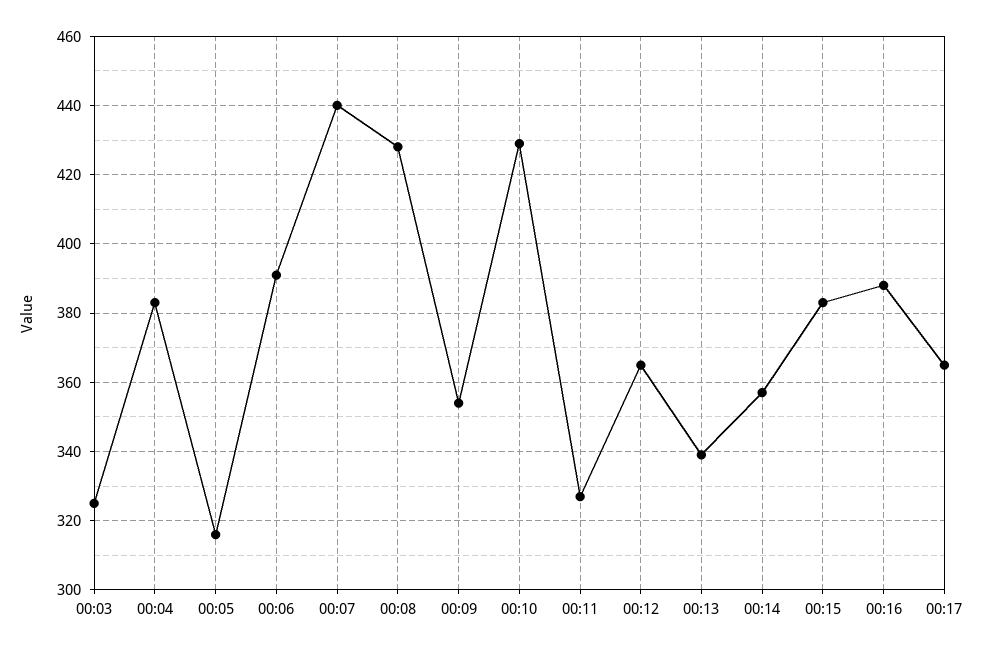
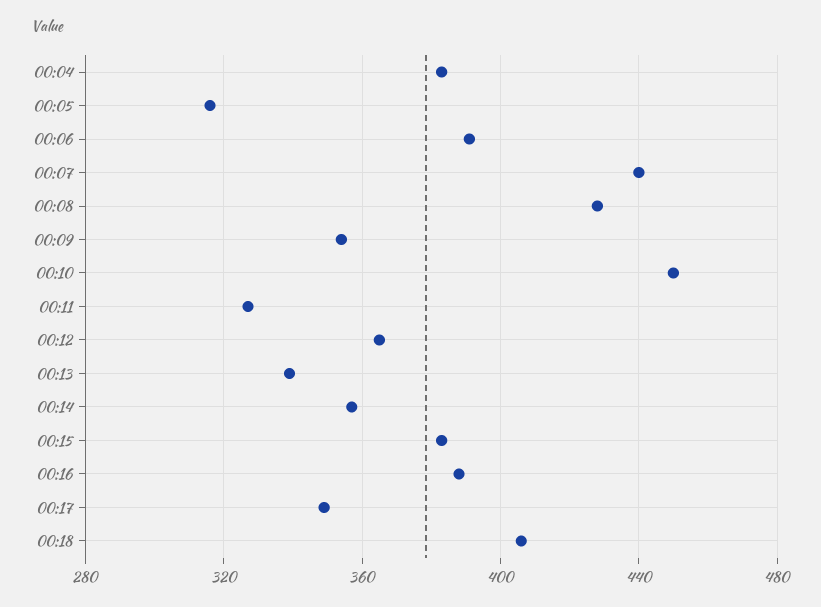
00:03: 325 -> none
00:10: 430 -> 450
00:17: 365 -> 350
00:18: none -> 405

